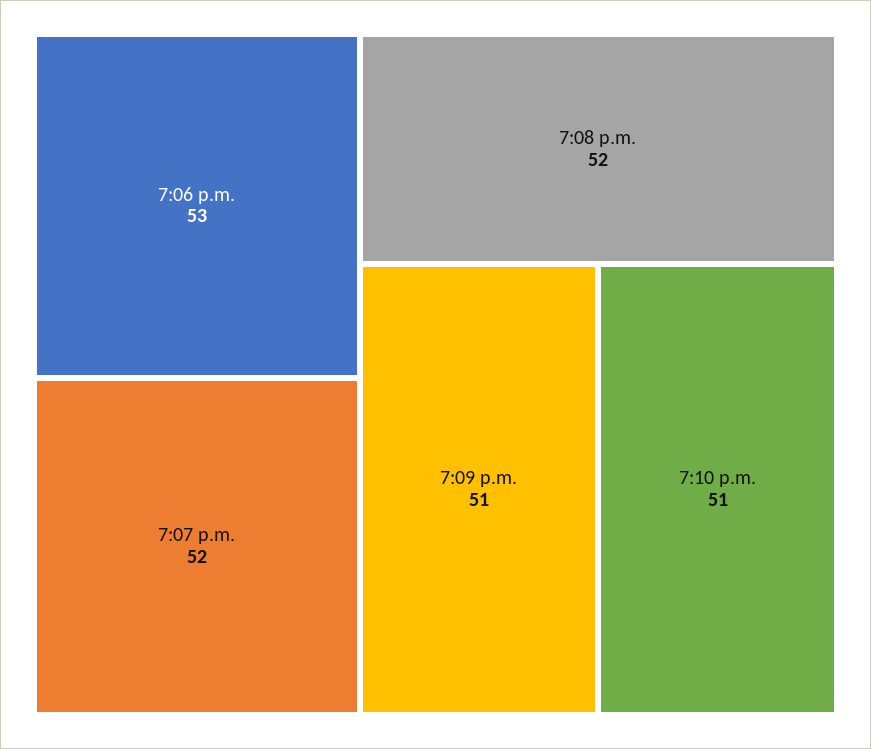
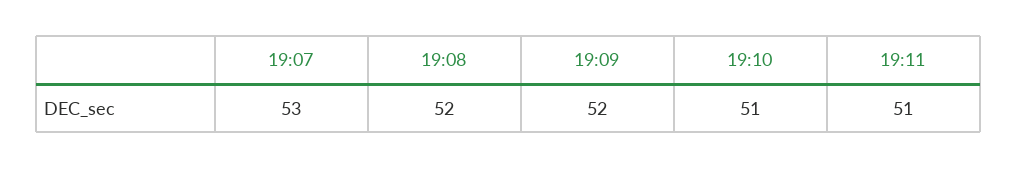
7:06 p.m.: 53 -> none
7:07 p.m.: 52 -> 53
7:09 p.m.: 51 -> 52
19:11: none -> 51

